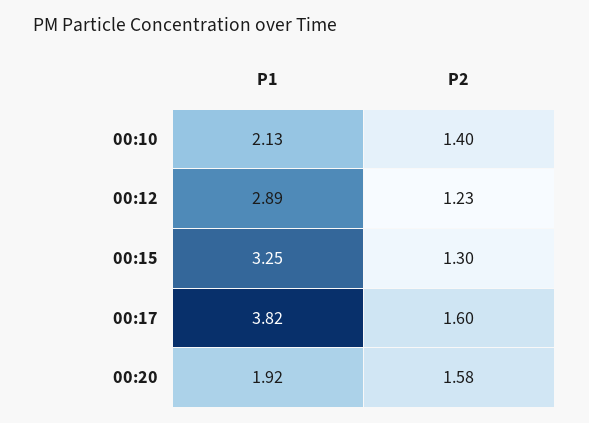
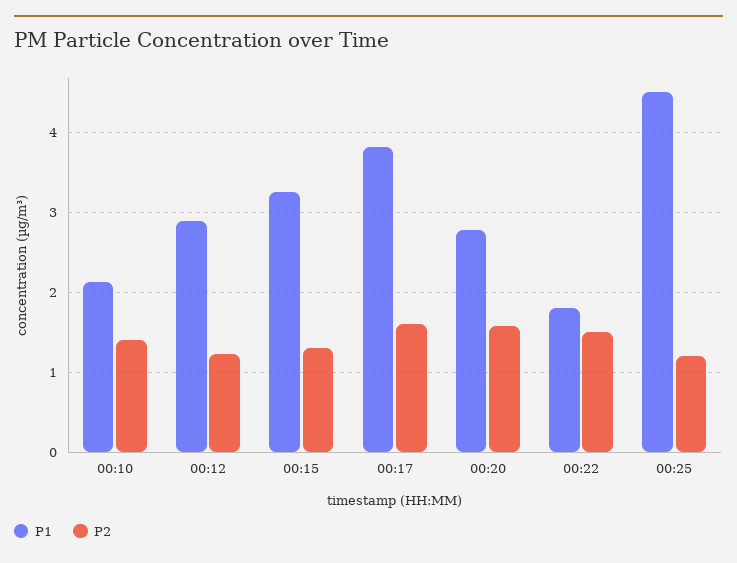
P1, 00:20: 1.92 -> 2.8
P1, 00:22: none -> 1.8
P2, 00:22: none -> 1.5
P1, 00:25: none -> 4.5
P2, 00:25: none -> 1.2

